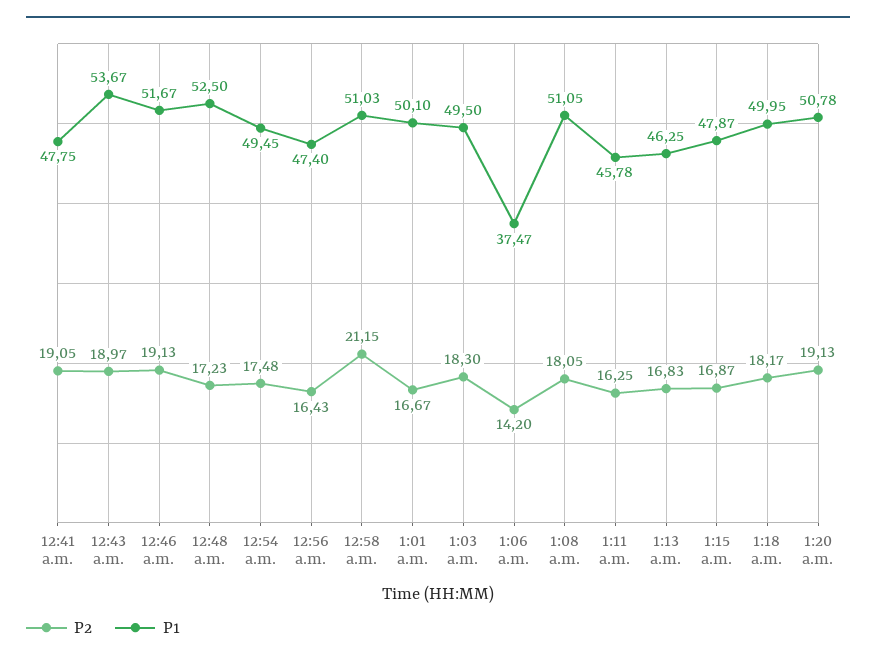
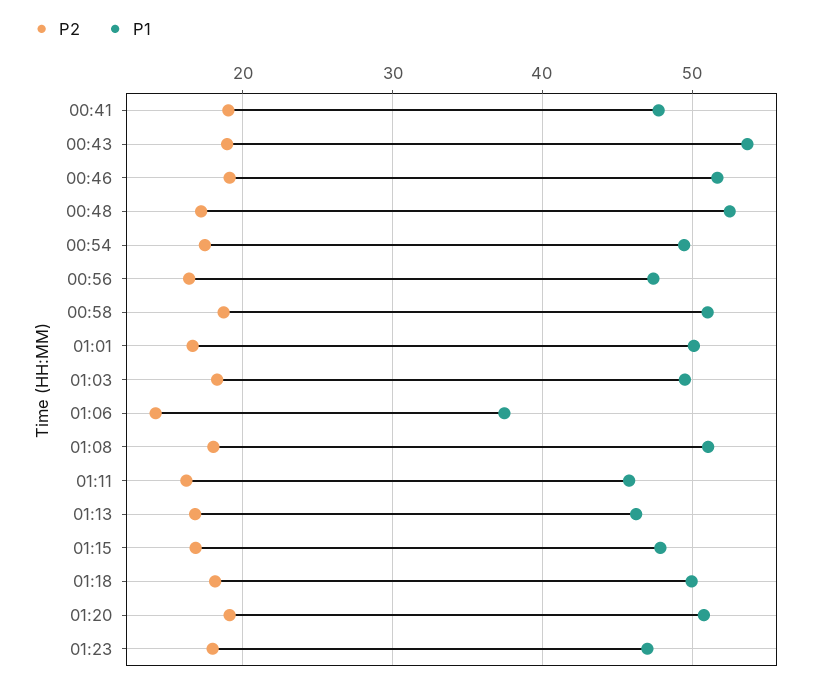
P2, 12:58 a.m.: 21.15 -> 19
P2, 01:23: none -> 18
P1, 01:23: none -> 47

